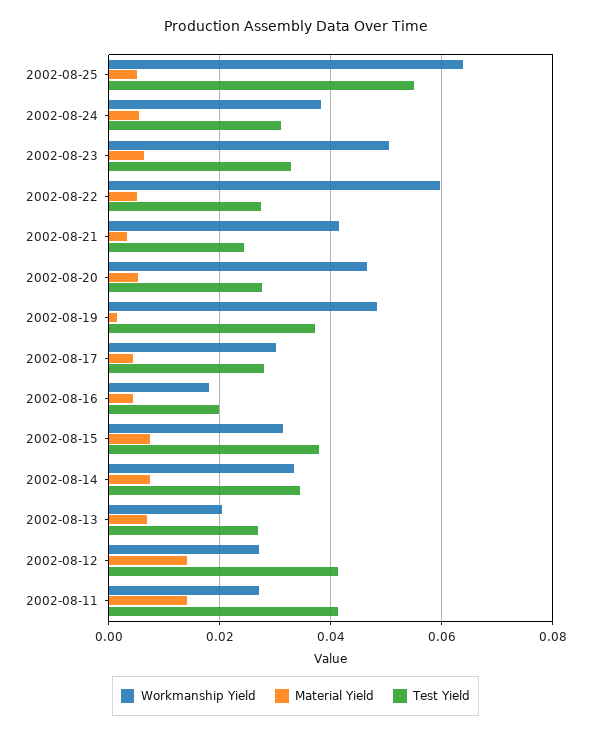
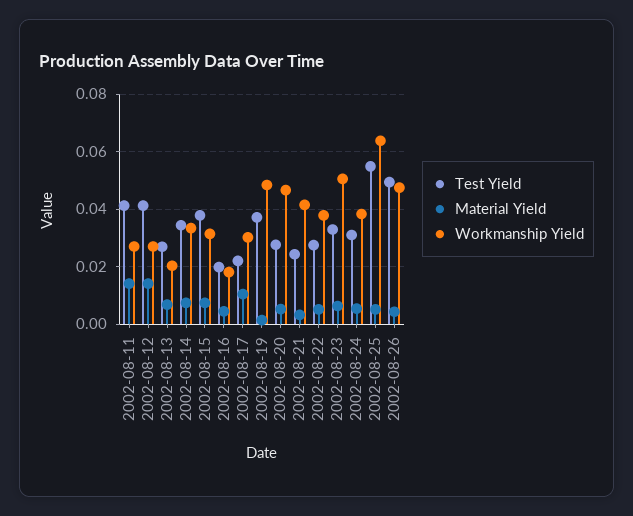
Workmanship Yield, 2002-08-22: 0.06 -> 0.0375
Material Yield, 2002-08-17: 0.004 -> 0.01
Test Yield, 2002-08-17: 0.028 -> 0.0225
Test Yield, 2002-08-26: none -> 0.05
Material Yield, 2002-08-26: none -> 0.005
Workmanship Yield, 2002-08-26: none -> 0.0475

